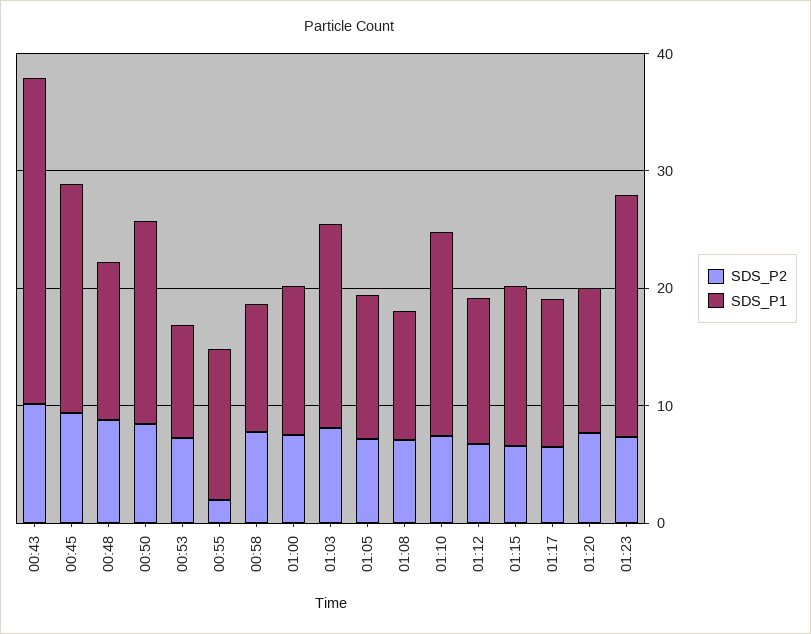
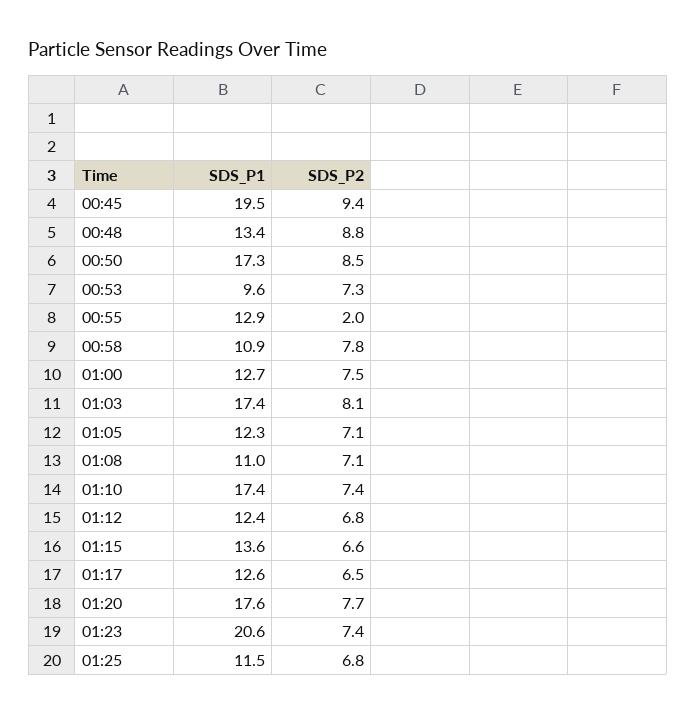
SDS_P2, 00:43: 10 -> none
SDS_P1, 00:43: 28 -> none
SDS_P1, 01:20: 12 -> 17.6
SDS_P1, 01:25: none -> 11.5
SDS_P2, 01:25: none -> 6.8

